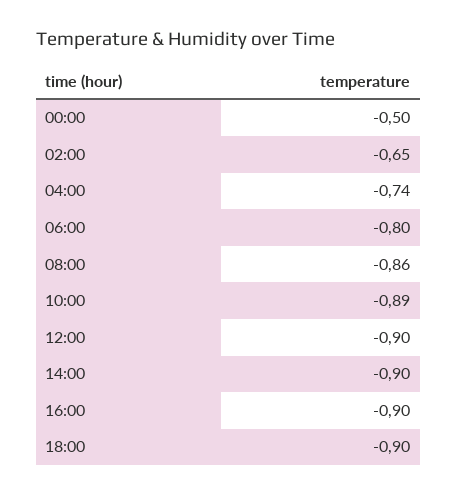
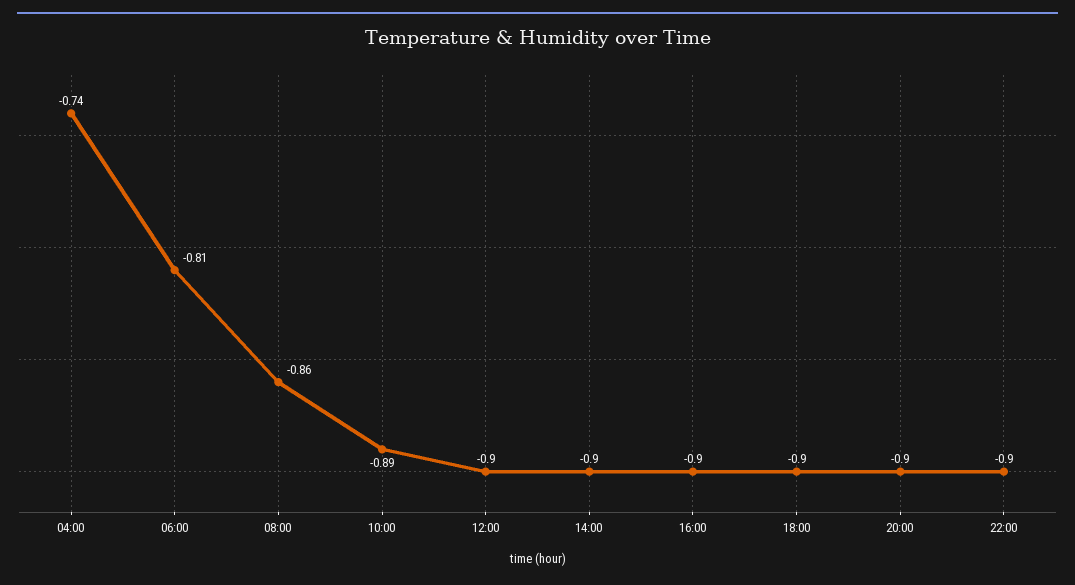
00:00: -0.5 -> none
02:00: -0.65 -> none
06:00: -0.8 -> -0.81
20:00: none -> -0.9
22:00: none -> -0.9

